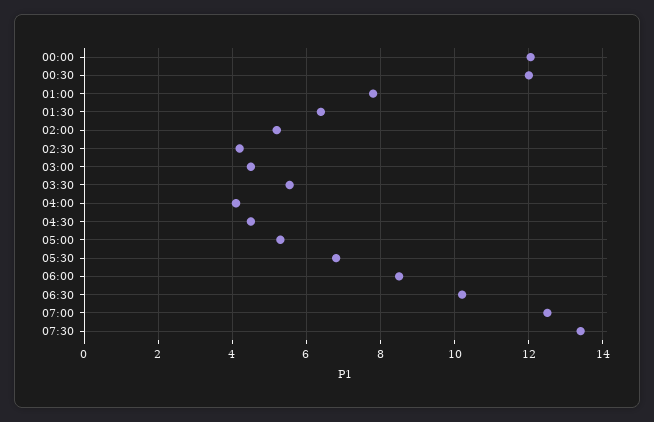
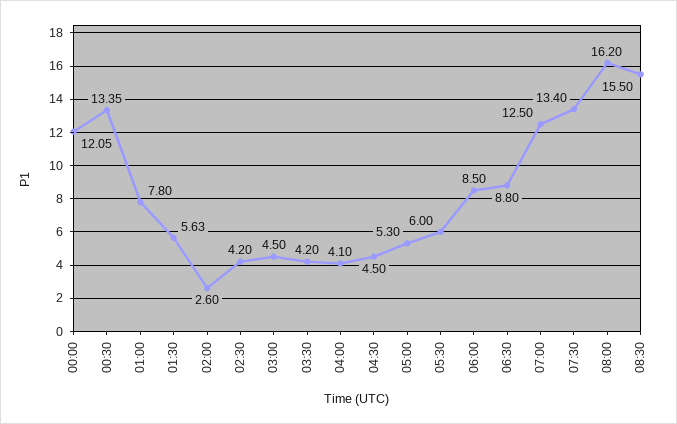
00:30: 12 -> 13.35
01:30: 6.4 -> 5.63
02:00: 5.2 -> 2.6
03:30: 5.6 -> 4.2
05:30: 6.8 -> 6
06:30: 10.2 -> 8.8
08:00: none -> 16.2
08:30: none -> 15.5

